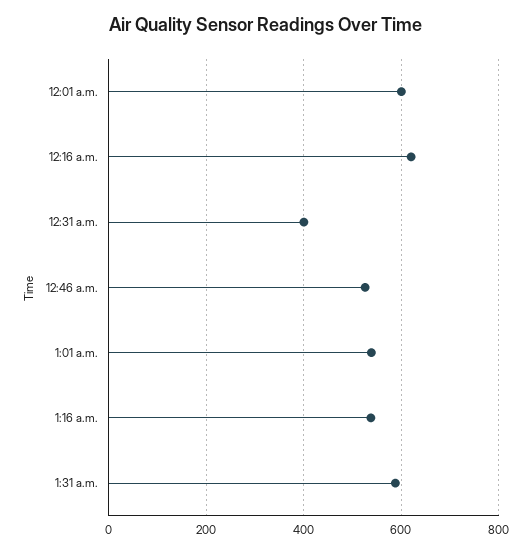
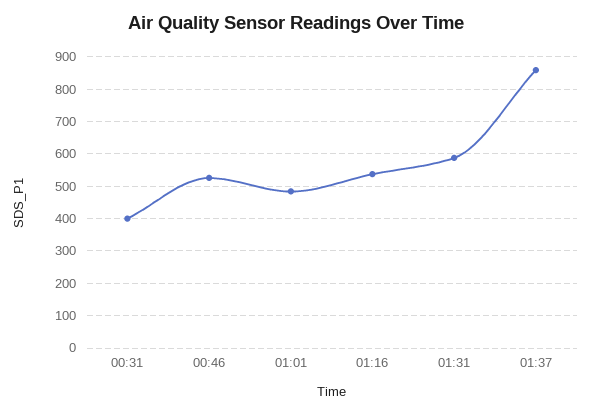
12:01 a.m.: 600 -> none
12:16 a.m.: 620 -> none
1:01 a.m.: 540 -> 480
01:37: none -> 860

